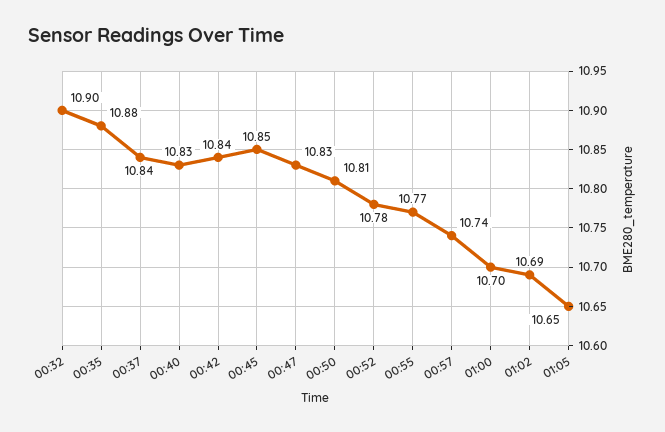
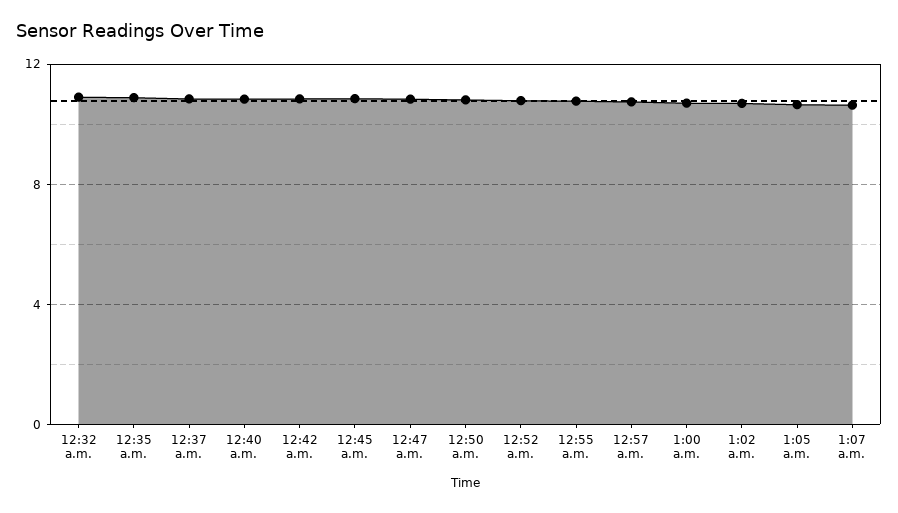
1:07 a.m.: none -> 10.5

